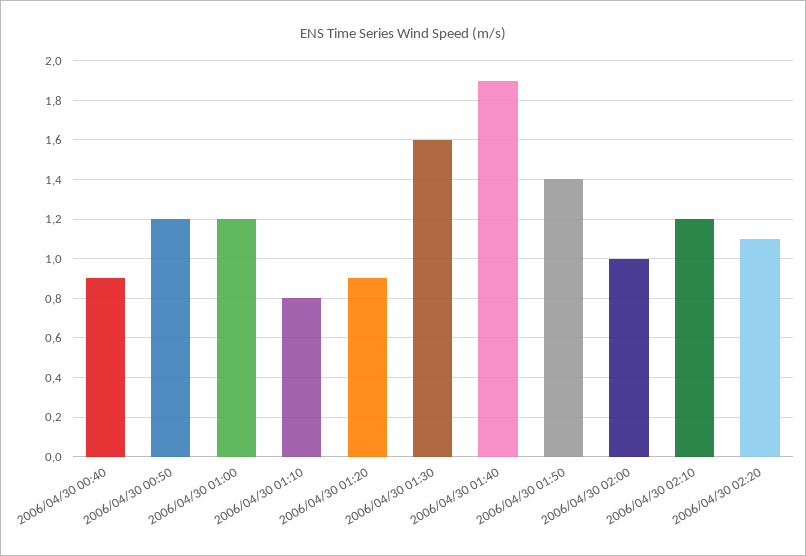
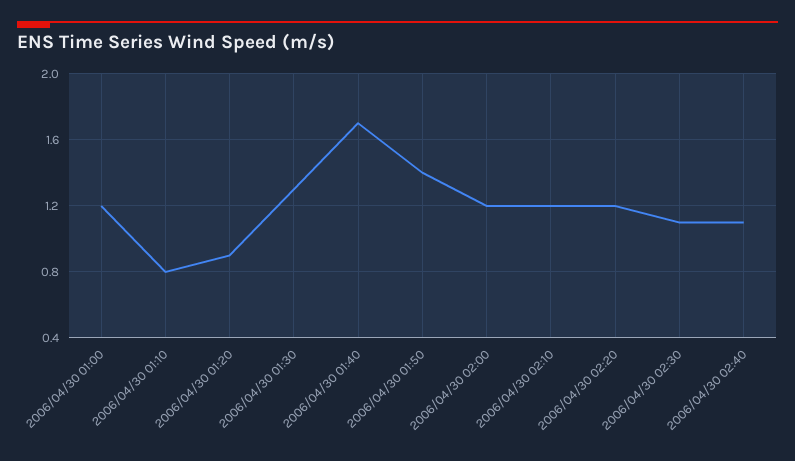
2006/04/30 00:40: 0.9 -> none
2006/04/30 00:50: 1.2 -> none
2006/04/30 01:30: 1.6 -> 1.3
2006/04/30 01:40: 1.9 -> 1.7
2006/04/30 02:00: 1 -> 1.2
2006/04/30 02:20: 1.1 -> 1.2
2006/04/30 02:30: none -> 1.1
2006/04/30 02:40: none -> 1.1

